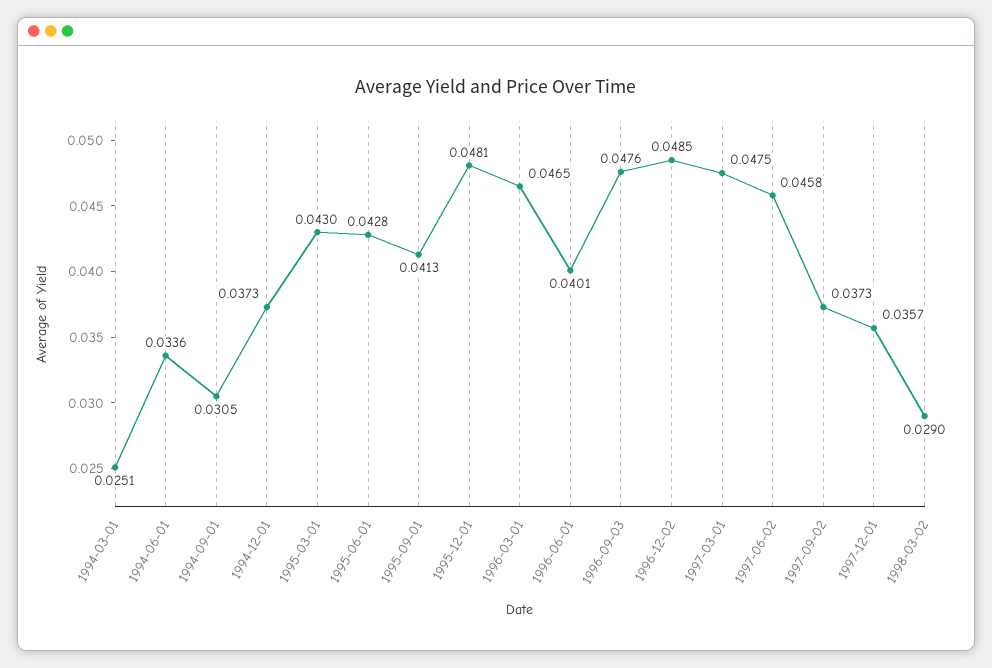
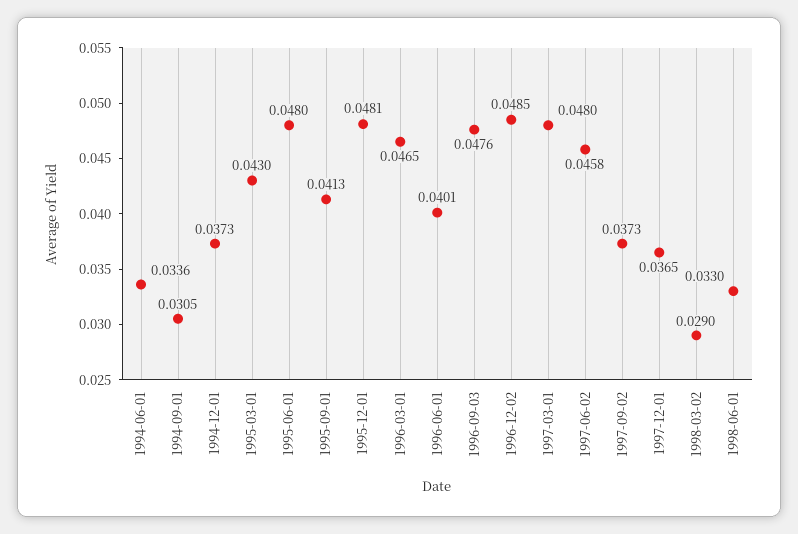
1994-03-01: 0.0251 -> none
1995-06-01: 0.0428 -> 0.048
1997-03-01: 0.0475 -> 0.048
1997-12-01: 0.0357 -> 0.0365
1998-06-01: none -> 0.033

